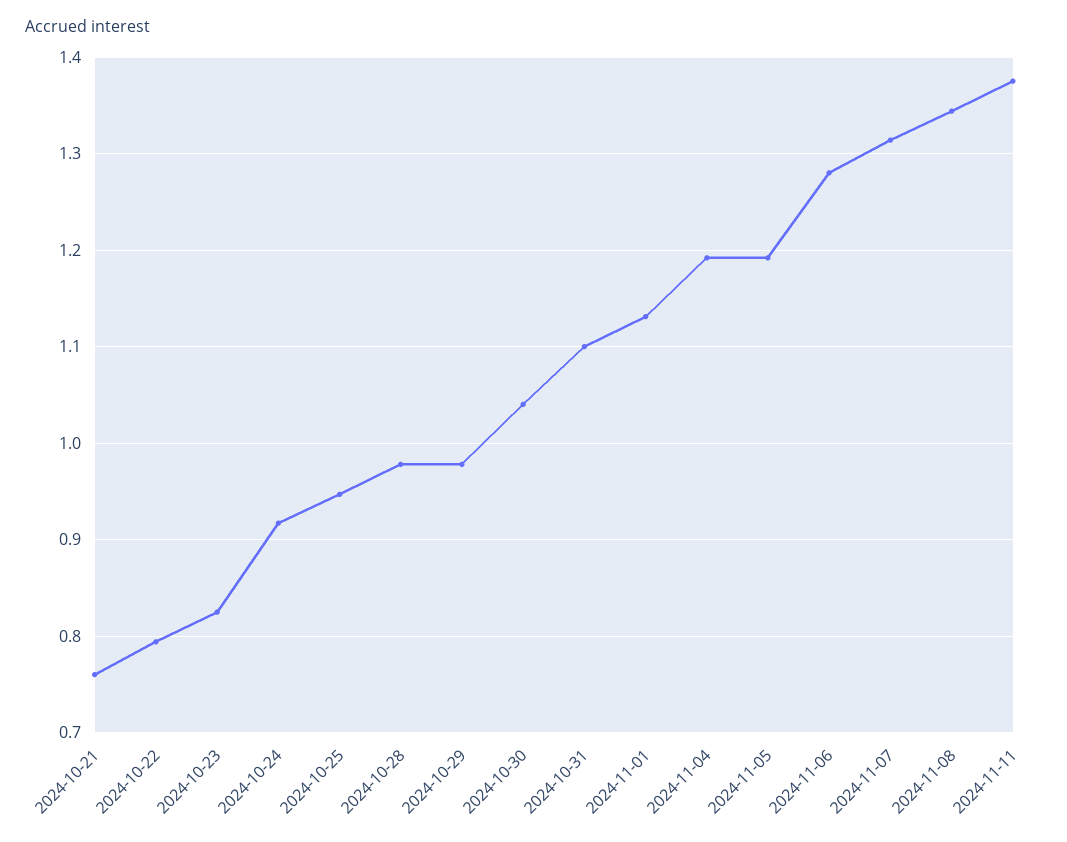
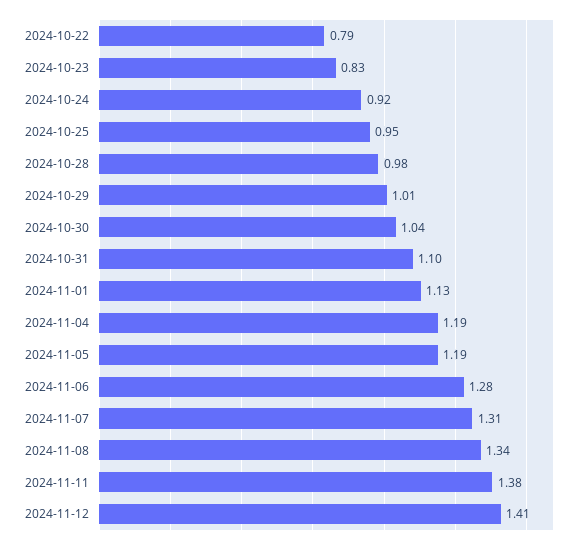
2024-10-21: 0.76 -> none
2024-10-29: 0.98 -> 1.01
2024-11-12: none -> 1.41

